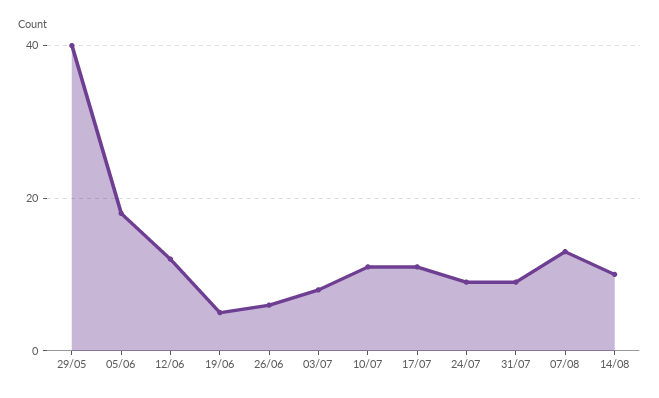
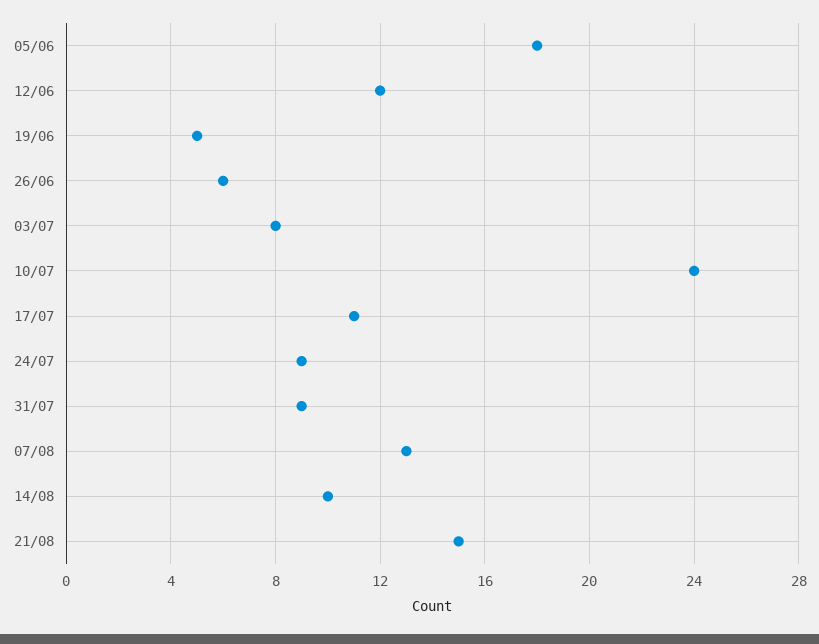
29/05: 40 -> none
10/07: 10 -> 24
21/08: none -> 15

